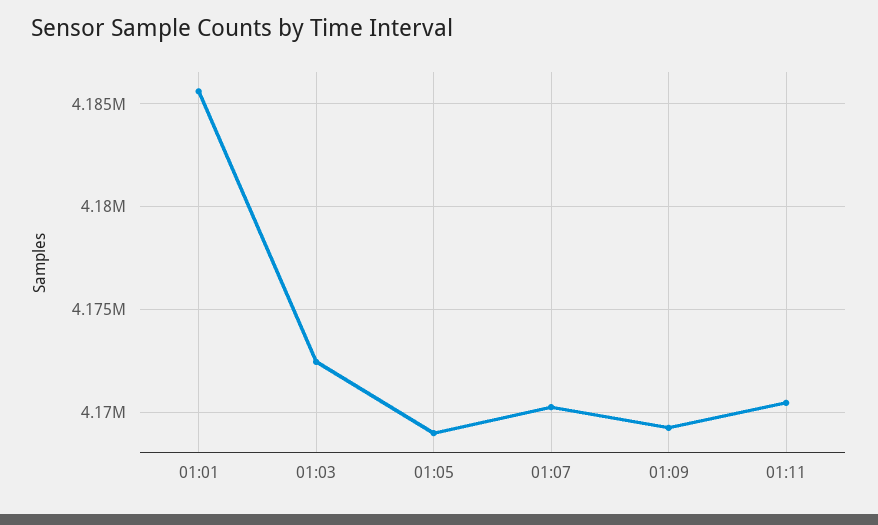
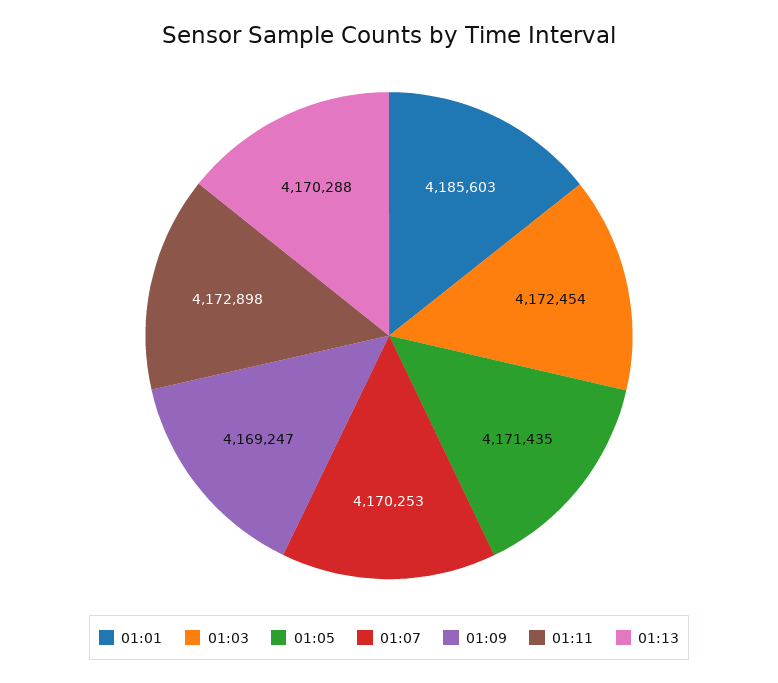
01:05: 4169000 -> 4171435
01:11: 4170500 -> 4172898
01:13: none -> 4170288

